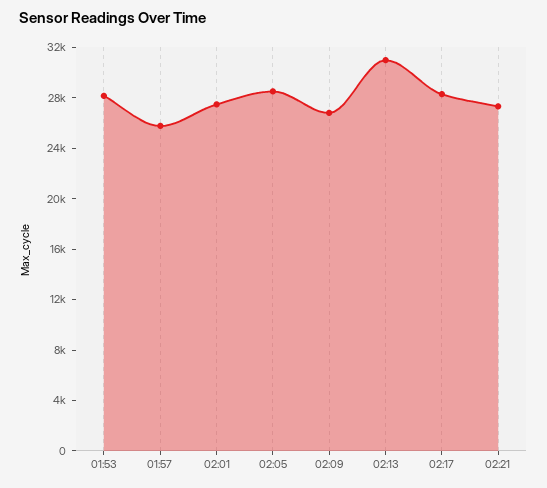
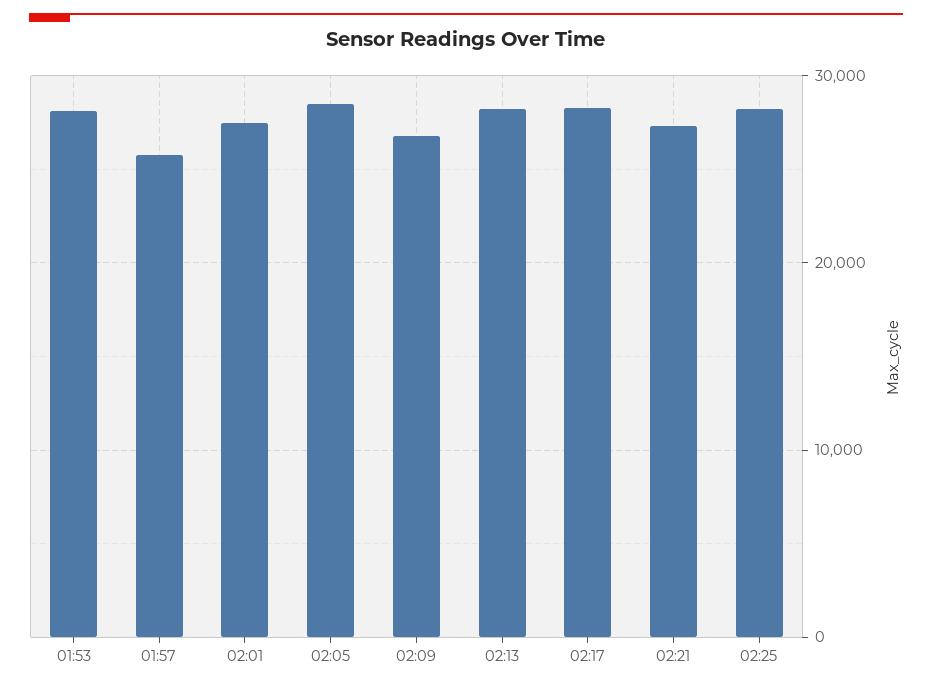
02:13: 31000 -> 28000
02:25: none -> 28000

